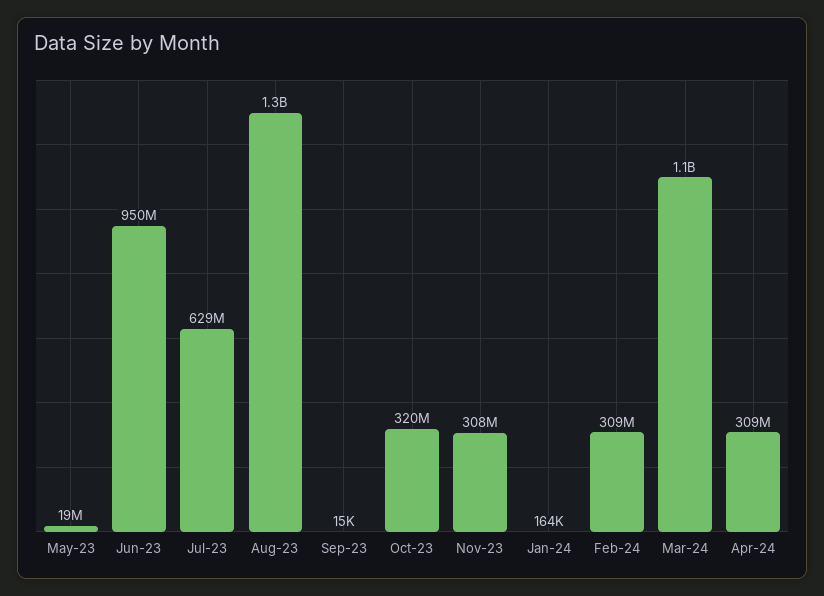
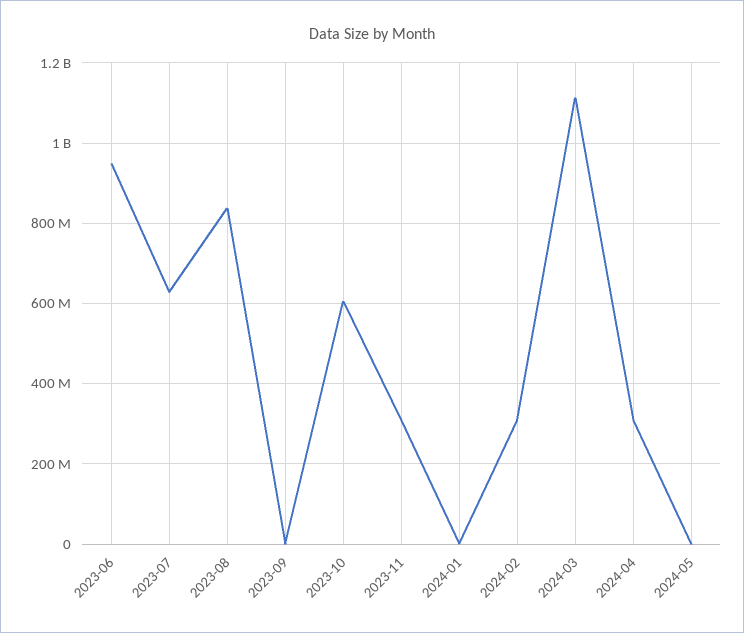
May-23: 19000000 -> none
Aug-23: 1300000000 -> 840000000
Oct-23: 320000000 -> 600000000
2024-05: none -> 0

